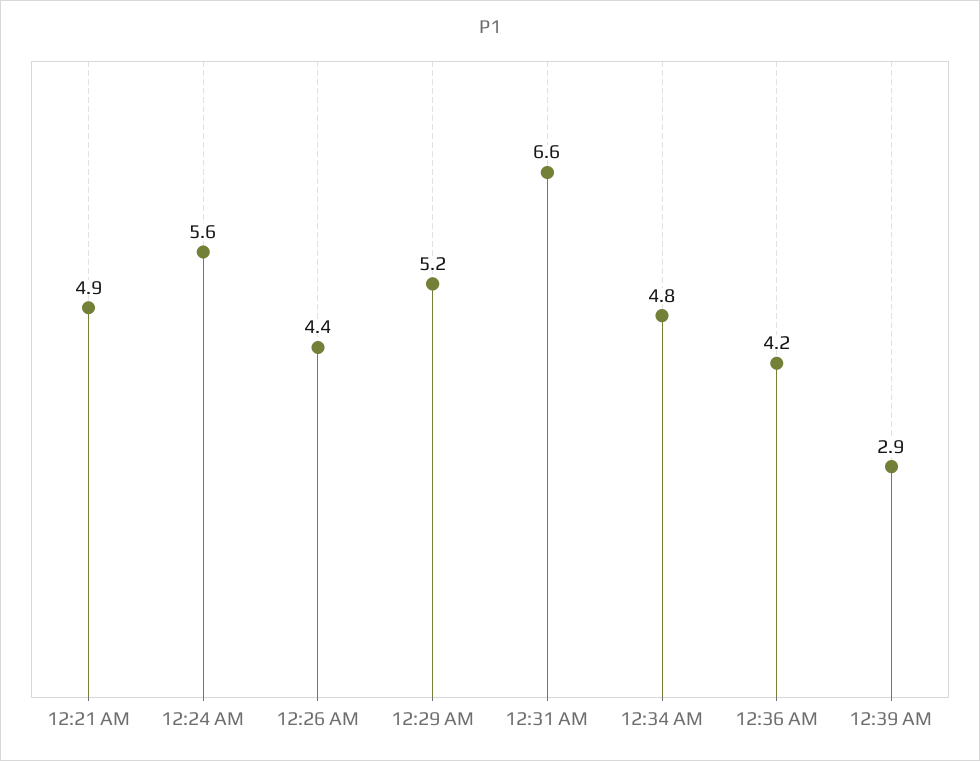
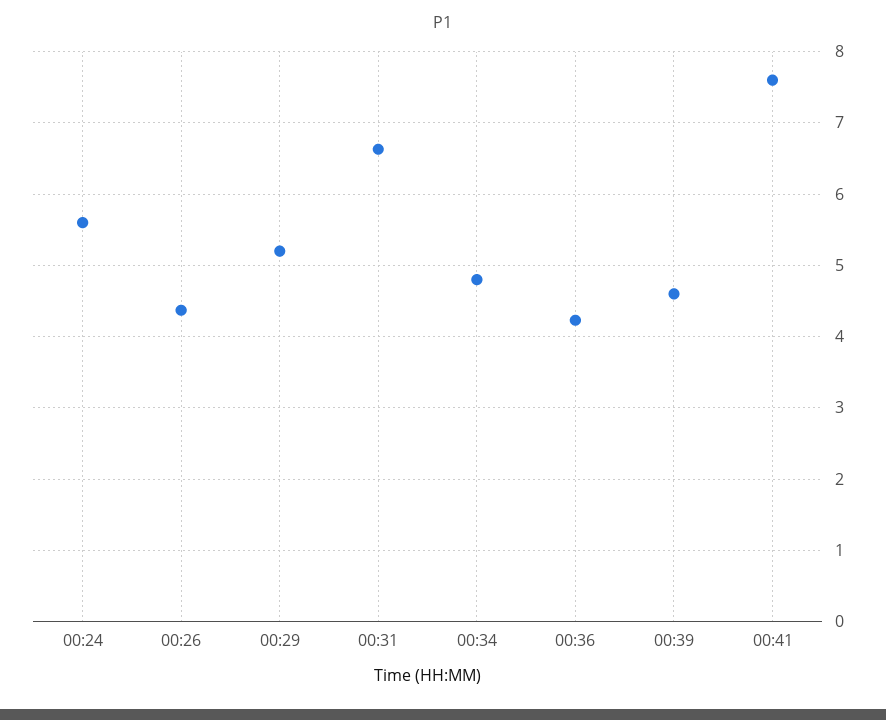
12:21 AM: 4.9 -> none
12:39 AM: 2.9 -> 4.6
00:41: none -> 7.6

